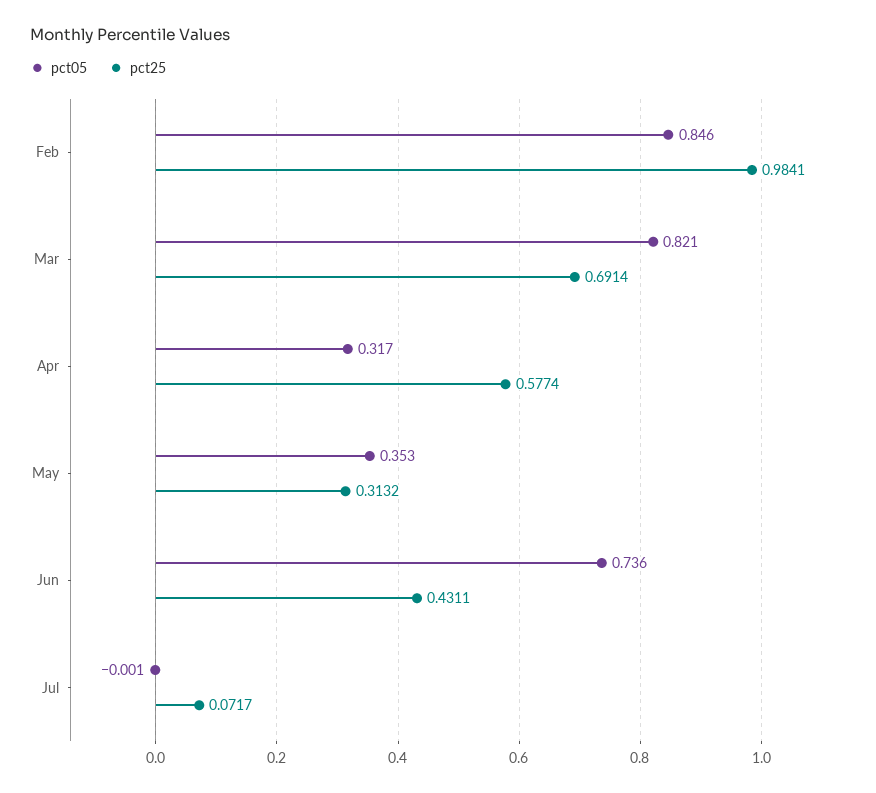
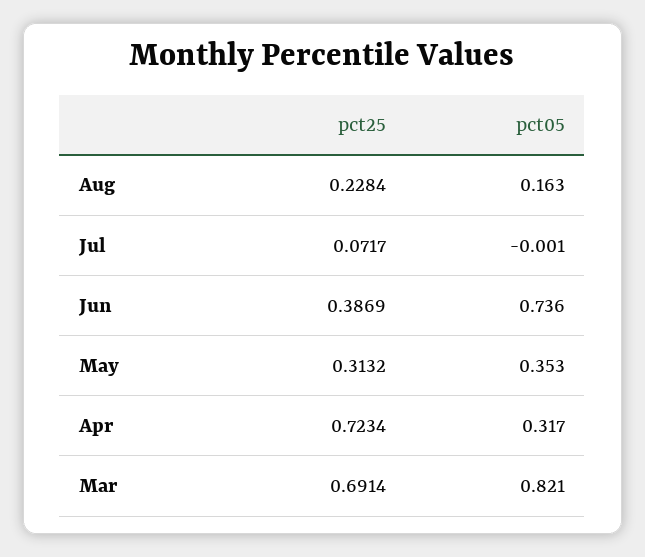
pct05, Feb: 0.846 -> none
pct25, Feb: 0.9841 -> none
pct25, Apr: 0.5774 -> 0.7234
pct25, Jun: 0.4311 -> 0.3869
pct25, Aug: none -> 0.2284
pct05, Aug: none -> 0.163

